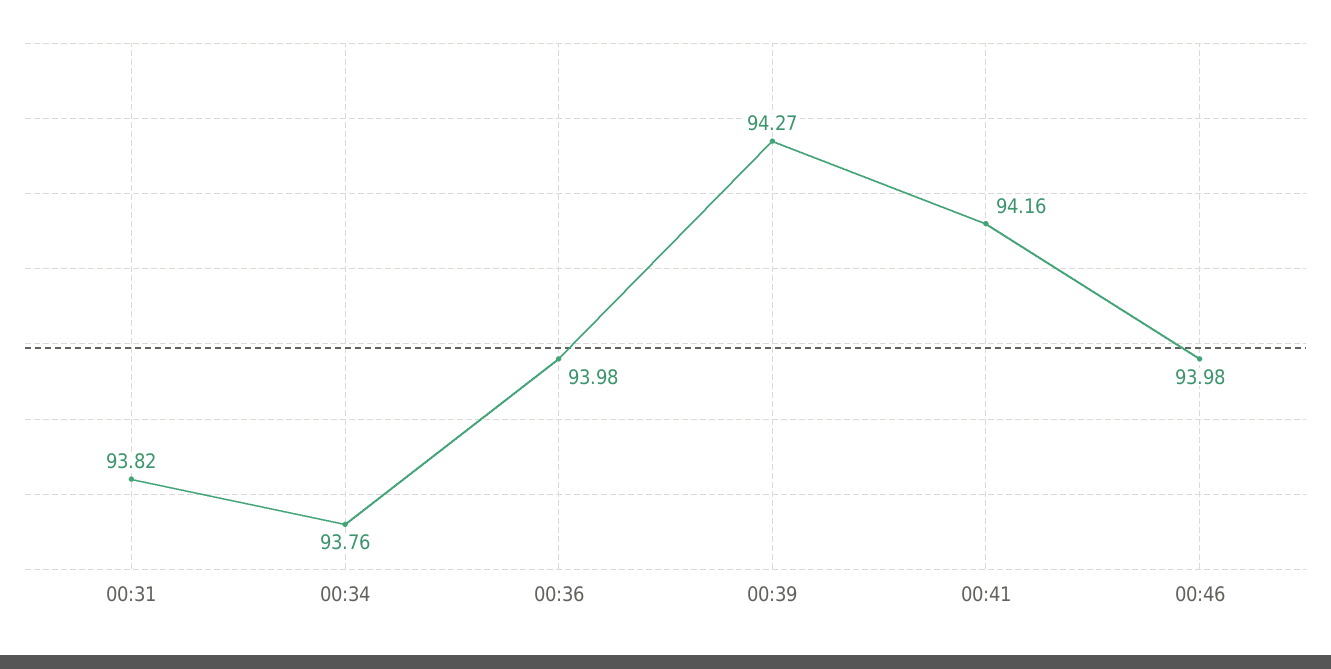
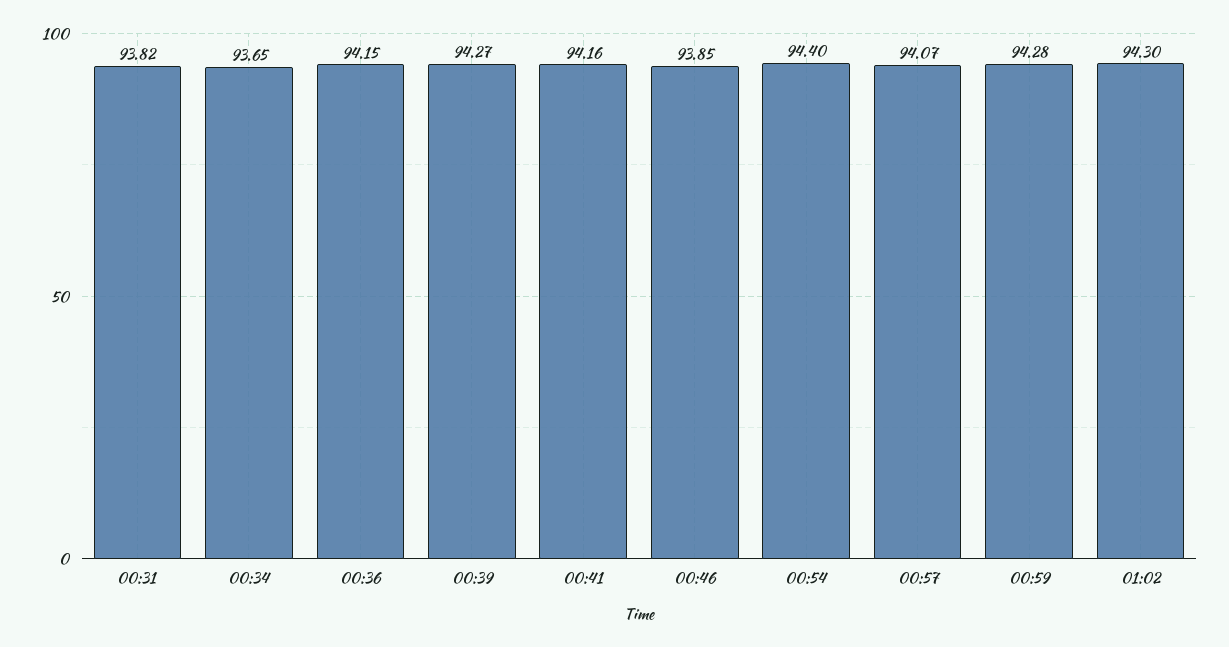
00:34: 93.76 -> 93.65
00:36: 93.98 -> 94.15
00:46: 93.98 -> 93.85
00:54: none -> 94.4
00:57: none -> 94.07
00:59: none -> 94.28
01:02: none -> 94.3

